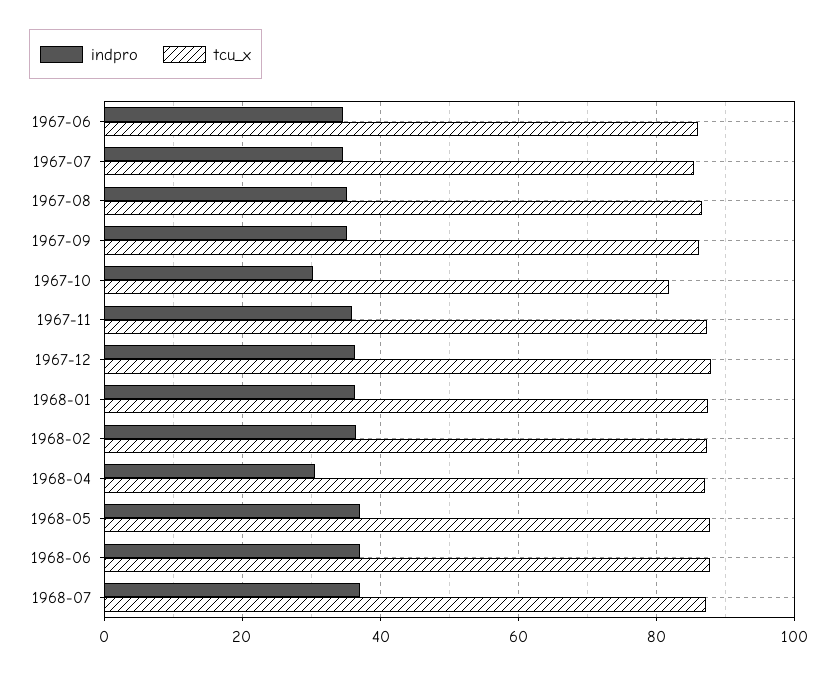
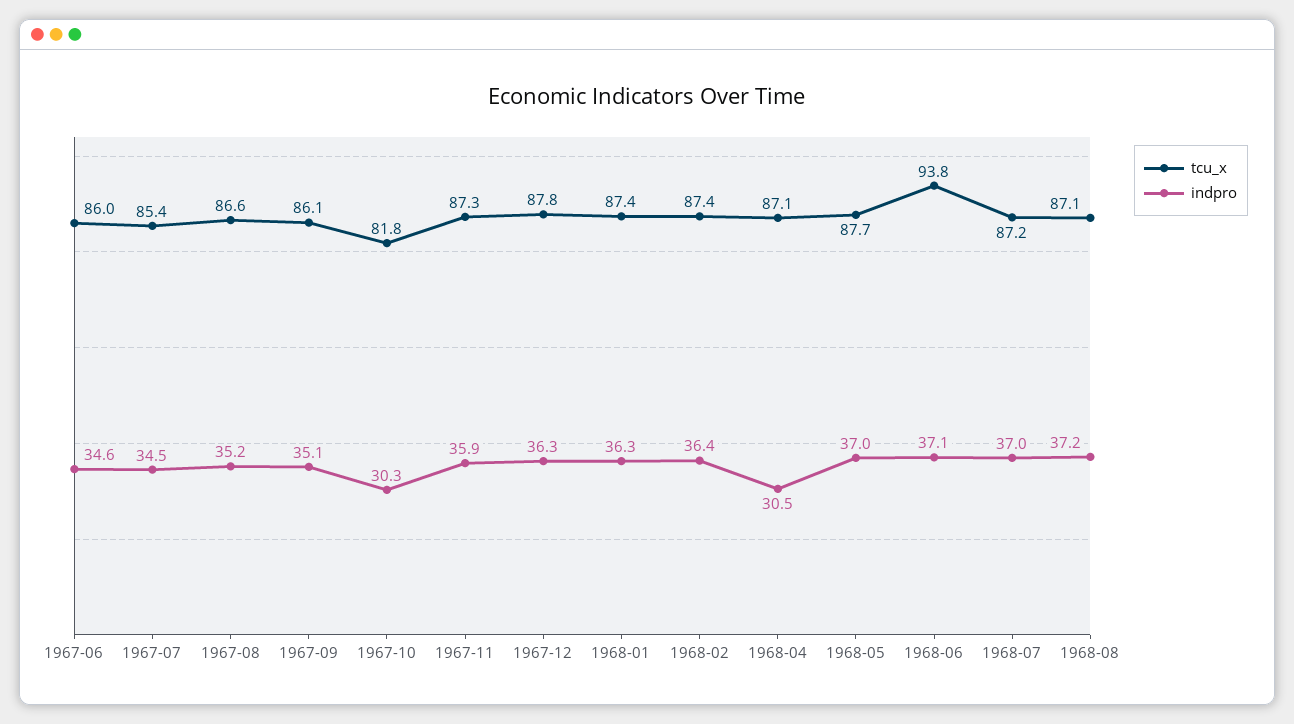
tcu_x, 1968-06: 88 -> 93.8
tcu_x, 1968-08: none -> 87.1
indpro, 1968-08: none -> 37.2

